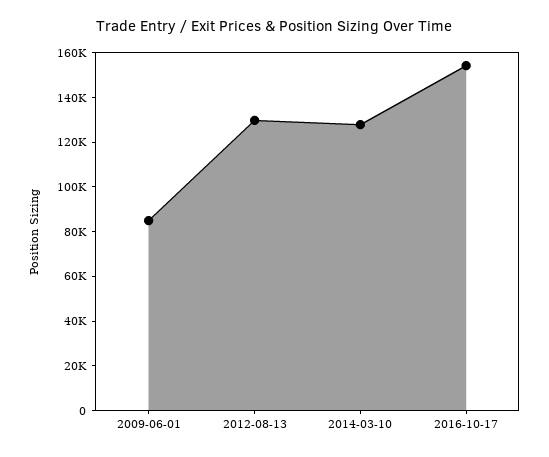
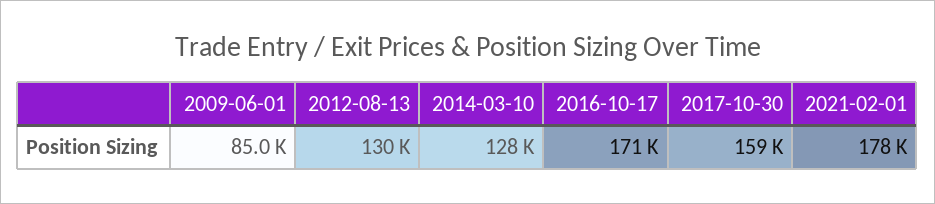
2016-10-17: 155000 -> 171000
2017-10-30: none -> 159000
2021-02-01: none -> 178000

